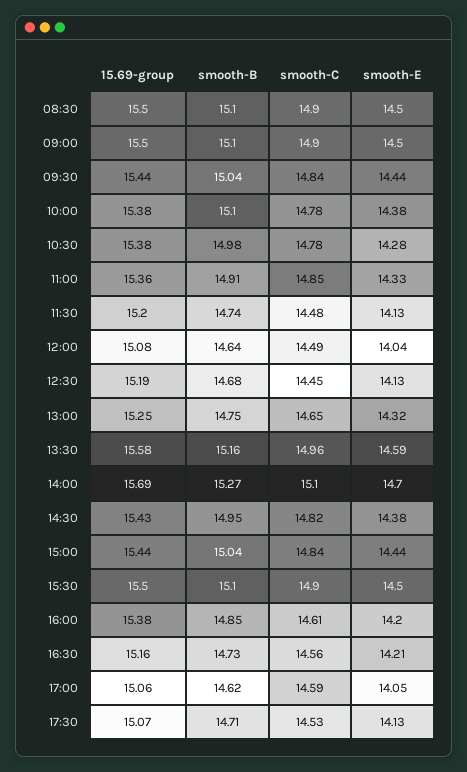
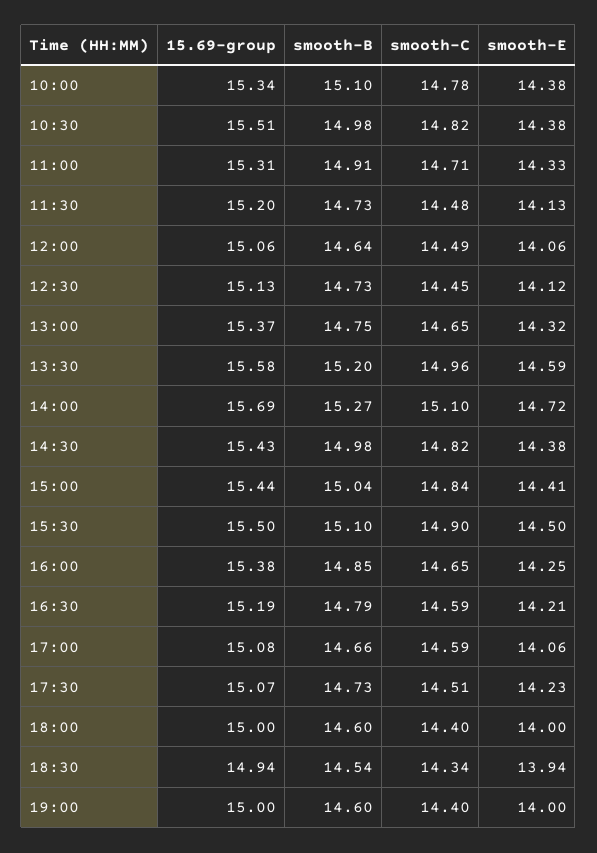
15.69-group, 08:30: 15.5 -> none
smooth-B, 08:30: 15.1 -> none
smooth-C, 08:30: 14.9 -> none
smooth-E, 08:30: 14.5 -> none
15.69-group, 09:00: 15.5 -> none
smooth-B, 09:00: 15.1 -> none
smooth-C, 09:00: 14.9 -> none
smooth-E, 09:00: 14.5 -> none
15.69-group, 09:30: 15.44 -> none
smooth-B, 09:30: 15.04 -> none
smooth-C, 09:30: 14.84 -> none
smooth-E, 09:30: 14.44 -> none
15.69-group, 10:00: 15.38 -> 15.34
15.69-group, 10:30: 15.38 -> 15.51
smooth-C, 10:30: 14.78 -> 14.82
smooth-E, 10:30: 14.28 -> 14.38
15.69-group, 11:00: 15.36 -> 15.31
smooth-C, 11:00: 14.85 -> 14.71
smooth-B, 11:30: 14.74 -> 14.73
15.69-group, 12:00: 15.08 -> 15.06
smooth-E, 12:00: 14.04 -> 14.06
15.69-group, 12:30: 15.19 -> 15.13
smooth-B, 12:30: 14.68 -> 14.73
smooth-E, 12:30: 14.13 -> 14.12
15.69-group, 13:00: 15.25 -> 15.37
smooth-B, 13:30: 15.16 -> 15.2
smooth-E, 14:00: 14.7 -> 14.72
smooth-B, 14:30: 14.95 -> 14.98
smooth-E, 15:00: 14.44 -> 14.41
smooth-C, 16:00: 14.61 -> 14.65
smooth-E, 16:00: 14.2 -> 14.25
15.69-group, 16:30: 15.16 -> 15.19
smooth-B, 16:30: 14.73 -> 14.79
smooth-C, 16:30: 14.56 -> 14.59
15.69-group, 17:00: 15.06 -> 15.08
smooth-B, 17:00: 14.62 -> 14.66
smooth-E, 17:00: 14.05 -> 14.06
smooth-B, 17:30: 14.71 -> 14.73
smooth-C, 17:30: 14.53 -> 14.51
smooth-E, 17:30: 14.13 -> 14.23
15.69-group, 18:00: none -> 15
smooth-B, 18:00: none -> 14.6
smooth-C, 18:00: none -> 14.4
smooth-E, 18:00: none -> 14
15.69-group, 18:30: none -> 14.94
smooth-B, 18:30: none -> 14.54
smooth-C, 18:30: none -> 14.34
smooth-E, 18:30: none -> 13.94
15.69-group, 19:00: none -> 15
smooth-B, 19:00: none -> 14.6
smooth-C, 19:00: none -> 14.4
smooth-E, 19:00: none -> 14

